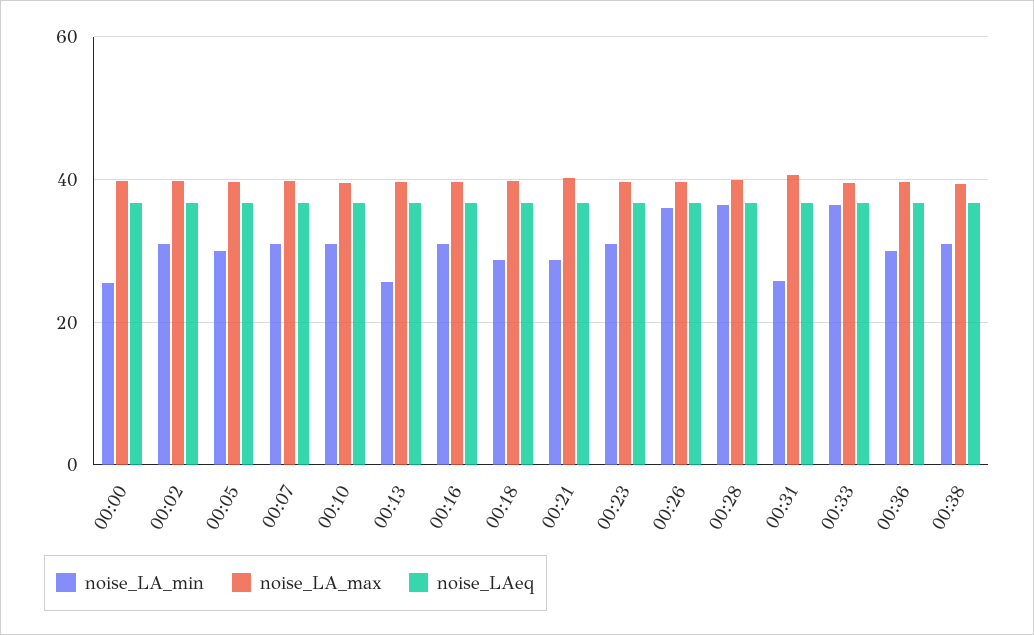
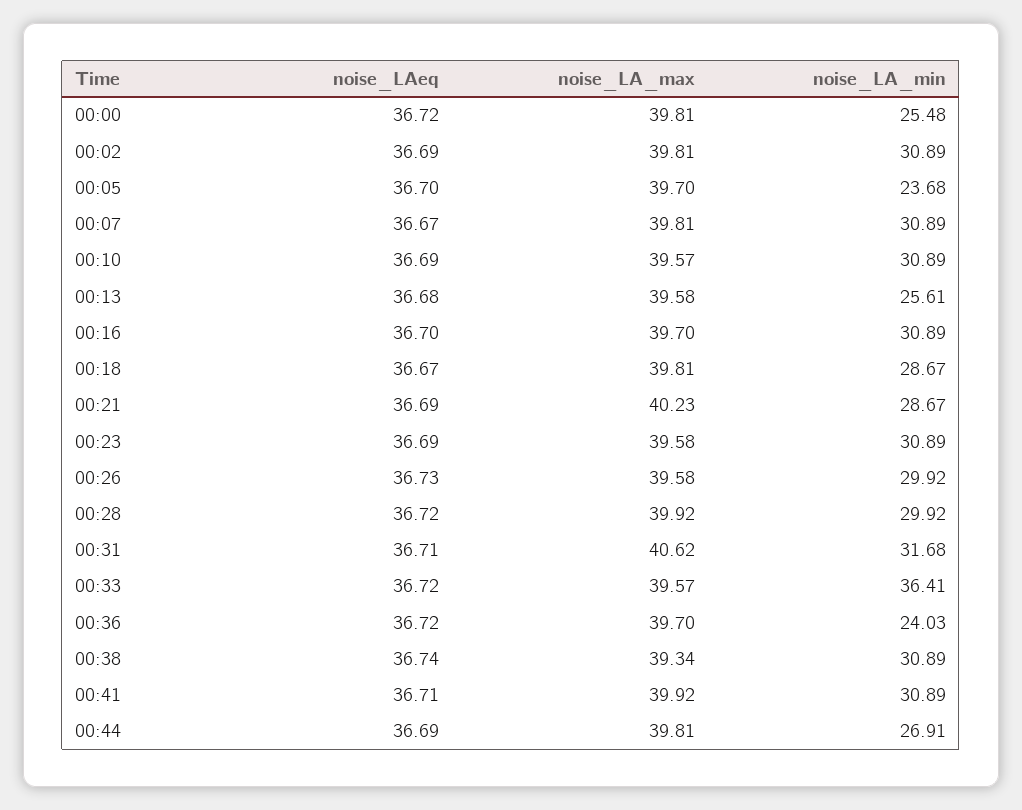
noise_LA_min, 00:05: 30 -> 23.68
noise_LA_min, 00:26: 36 -> 29.92
noise_LA_min, 00:28: 36 -> 29.92
noise_LA_min, 00:31: 26 -> 31.68
noise_LA_min, 00:36: 30 -> 24.03
noise_LAeq, 00:41: none -> 36.71
noise_LA_max, 00:41: none -> 39.92
noise_LA_min, 00:41: none -> 30.89
noise_LAeq, 00:44: none -> 36.69
noise_LA_max, 00:44: none -> 39.81
noise_LA_min, 00:44: none -> 26.91

